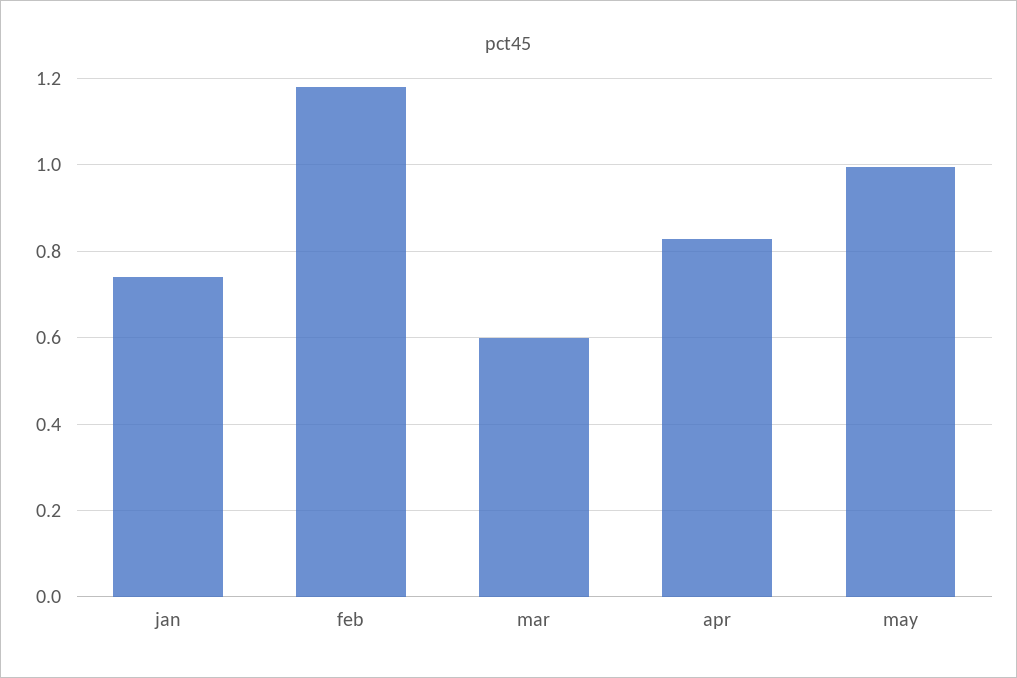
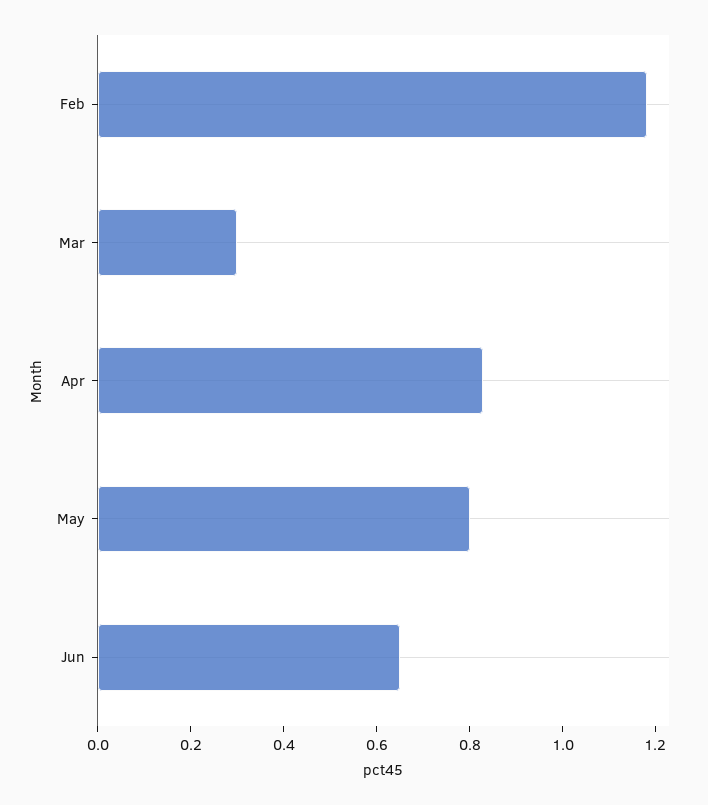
jan: 0.74 -> none
mar: 0.6 -> 0.3
may: 1 -> 0.8
Jun: none -> 0.65

